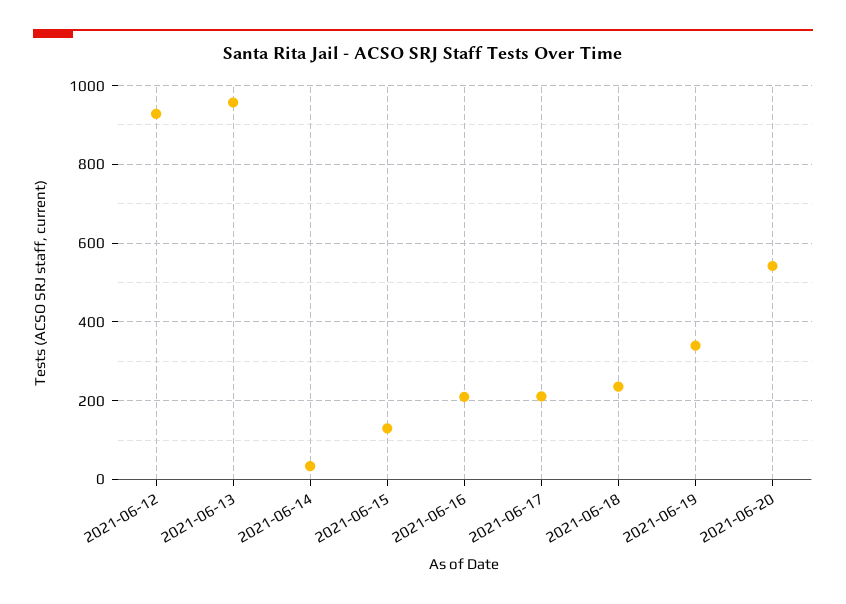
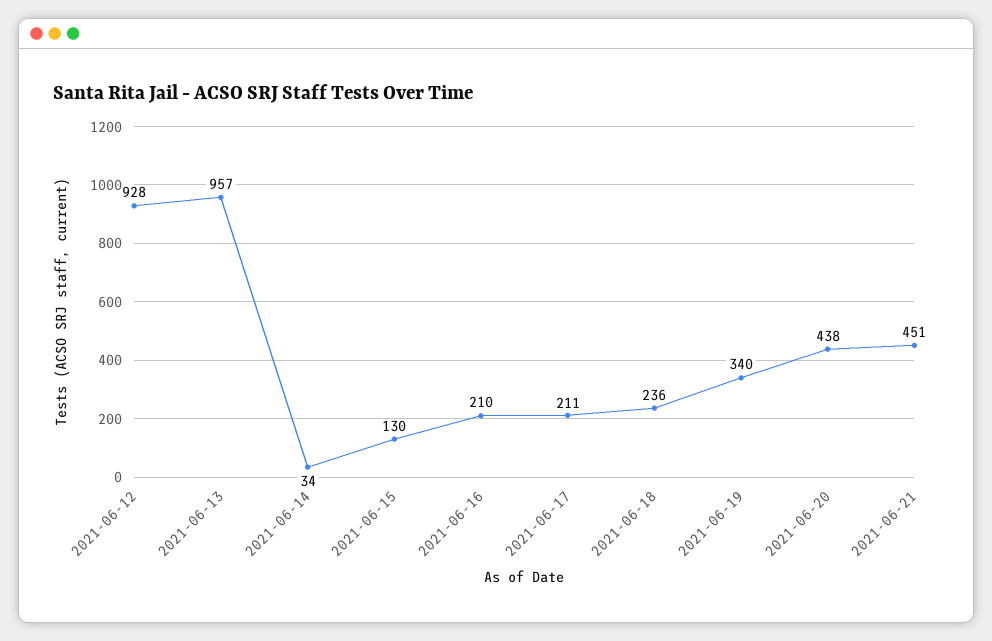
2021-06-20: 540 -> 438
2021-06-21: none -> 451

